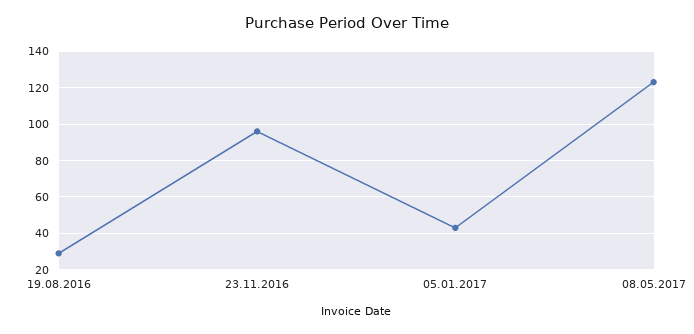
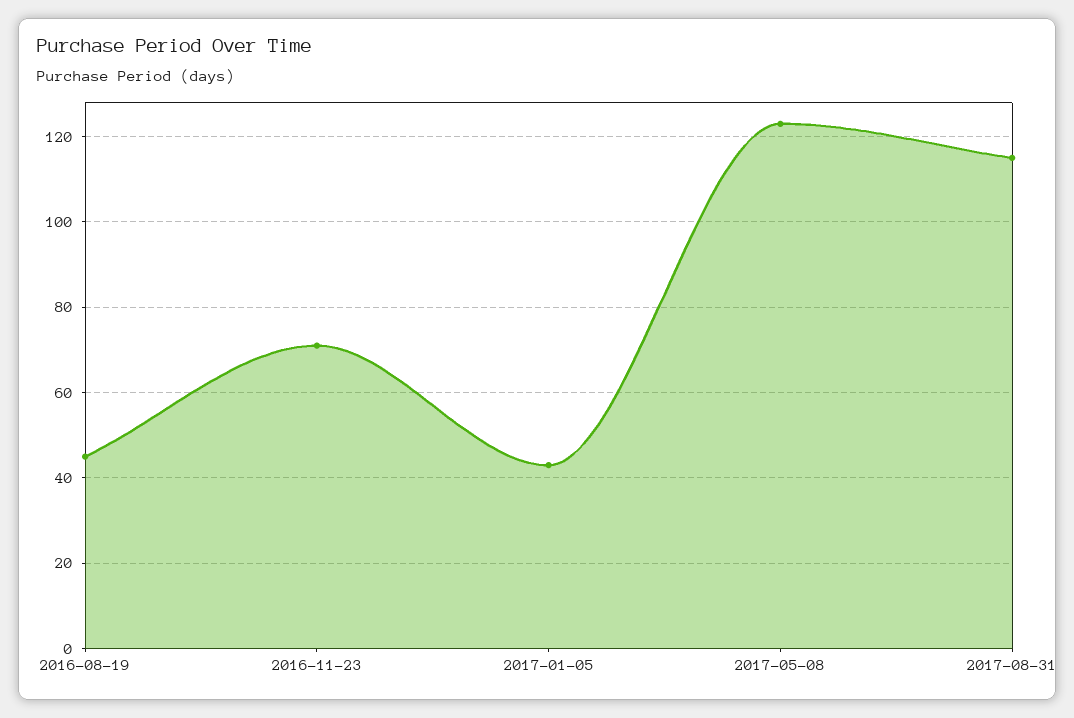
19.08.2016: 30 -> 45
23.11.2016: 95 -> 70
2017-08-31: none -> 115

